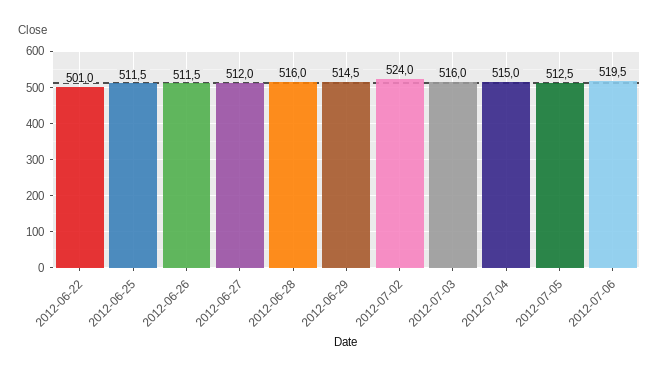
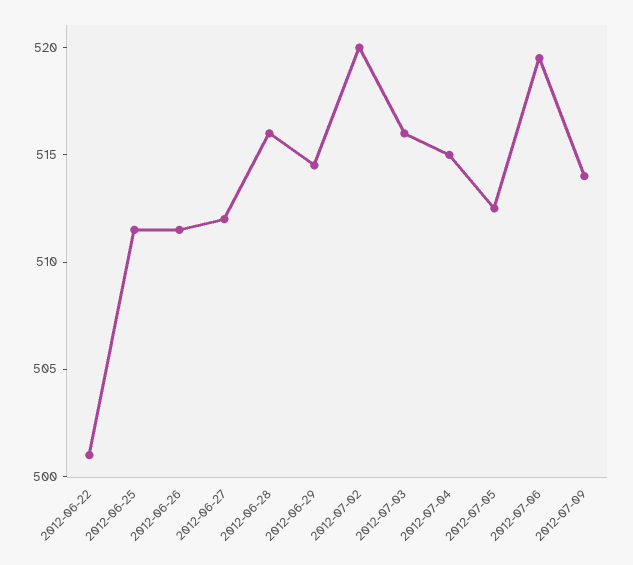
2012-07-02: 524 -> 520
2012-07-09: none -> 514

